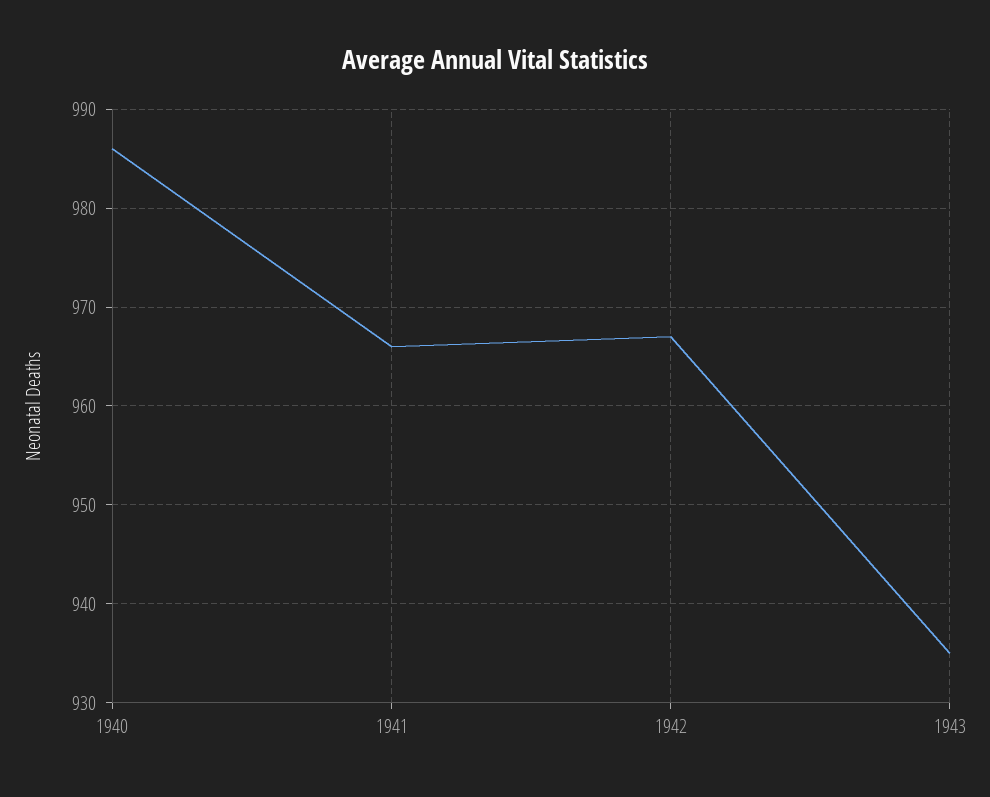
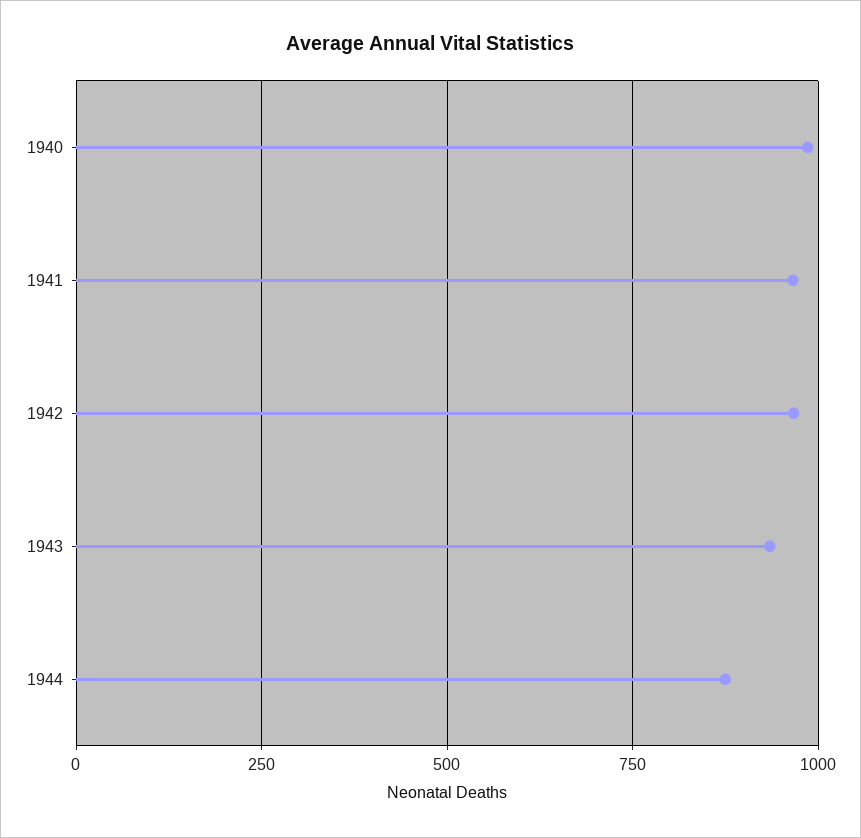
1944: none -> 875

